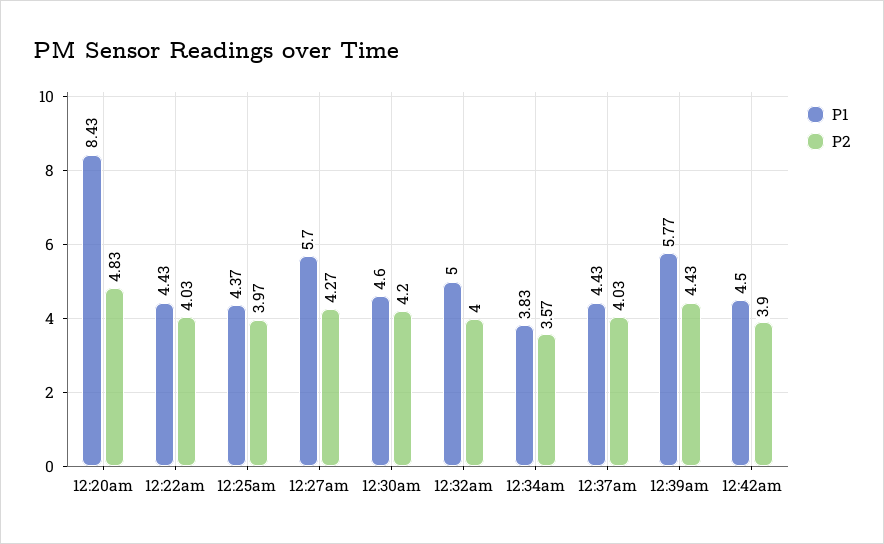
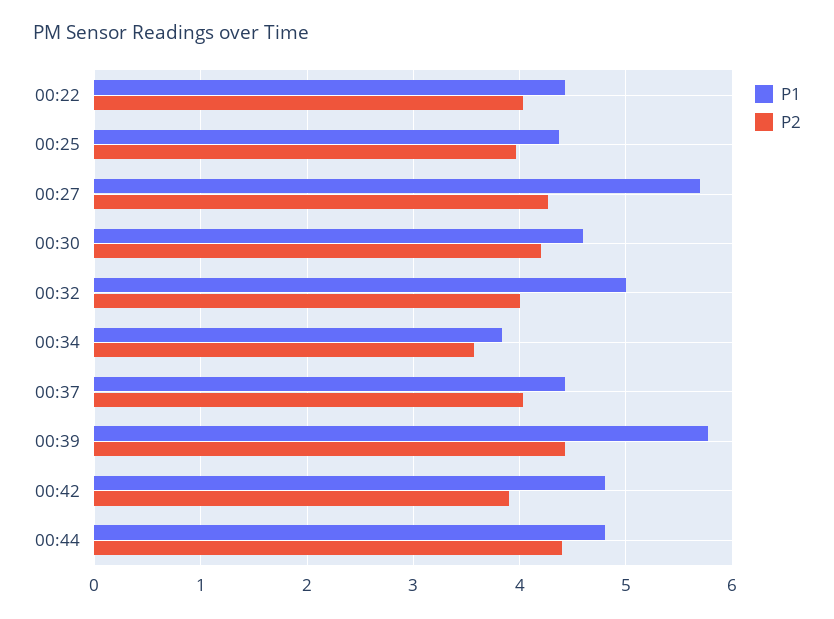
P1, 12:20am: 8.43 -> none
P2, 12:20am: 4.83 -> none
P1, 12:42am: 4.5 -> 4.8
P1, 00:44: none -> 4.8
P2, 00:44: none -> 4.4

